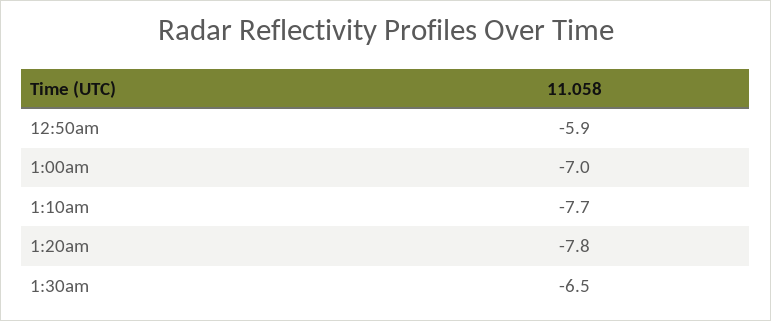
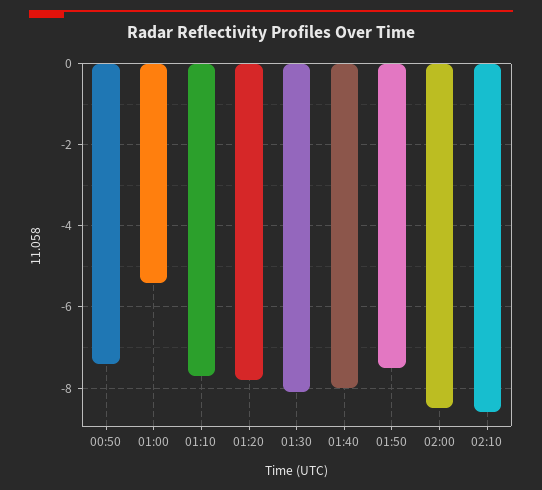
12:50am: -5.9 -> -7.5
1:00am: -7 -> -5.5
1:30am: -6.5 -> -8
01:40: none -> -8
01:50: none -> -7.5
02:00: none -> -8.5
02:10: none -> -8.5

